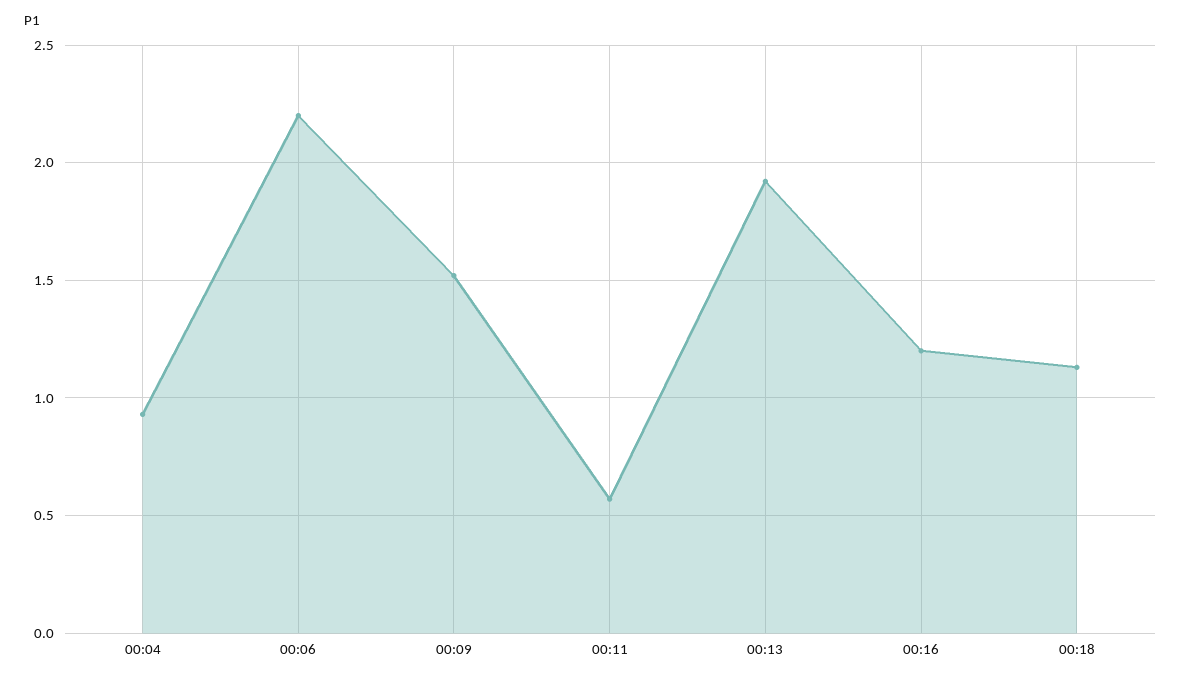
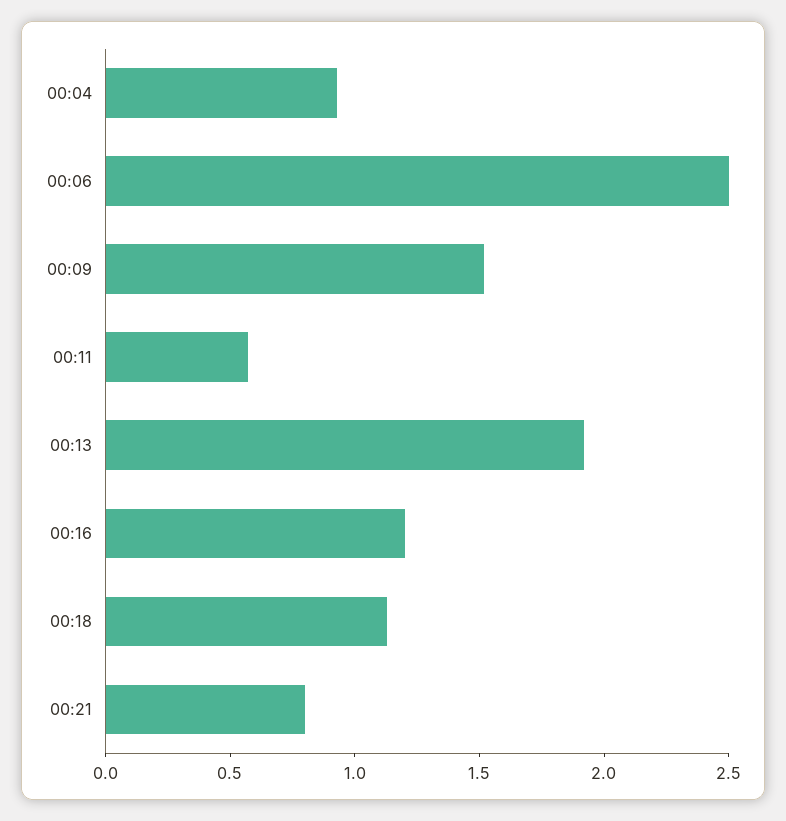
00:06: 2.2 -> 2.5
00:21: none -> 0.8

